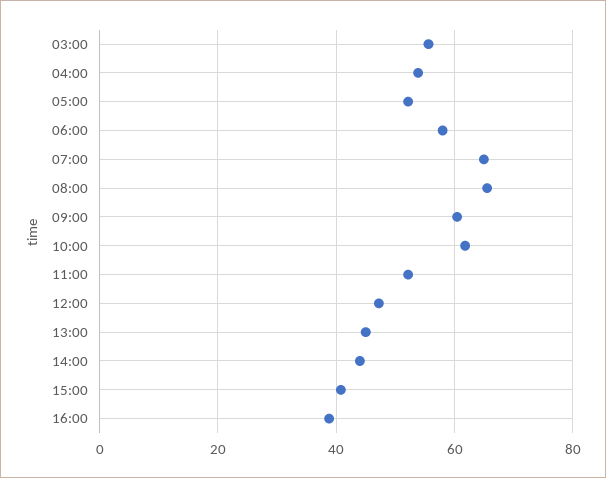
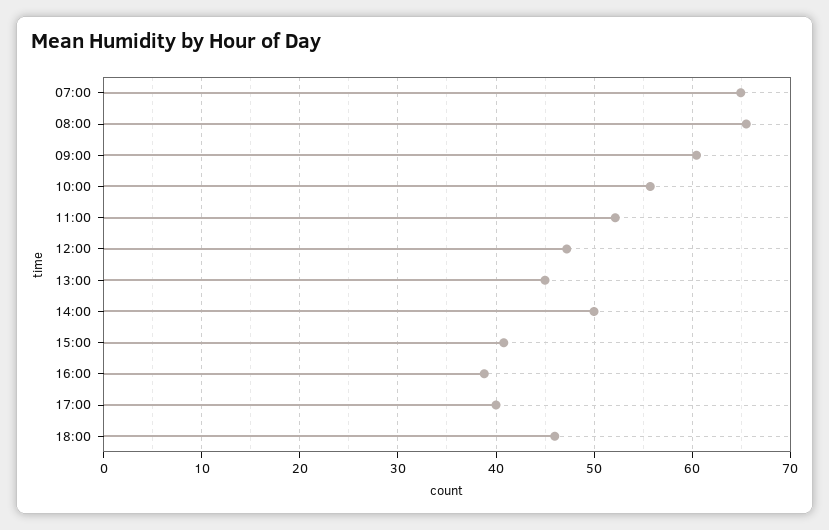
03:00: 56 -> none
04:00: 54 -> none
05:00: 52 -> none
06:00: 58 -> none
10:00: 62 -> 56
14:00: 44 -> 50
17:00: none -> 40
18:00: none -> 46

